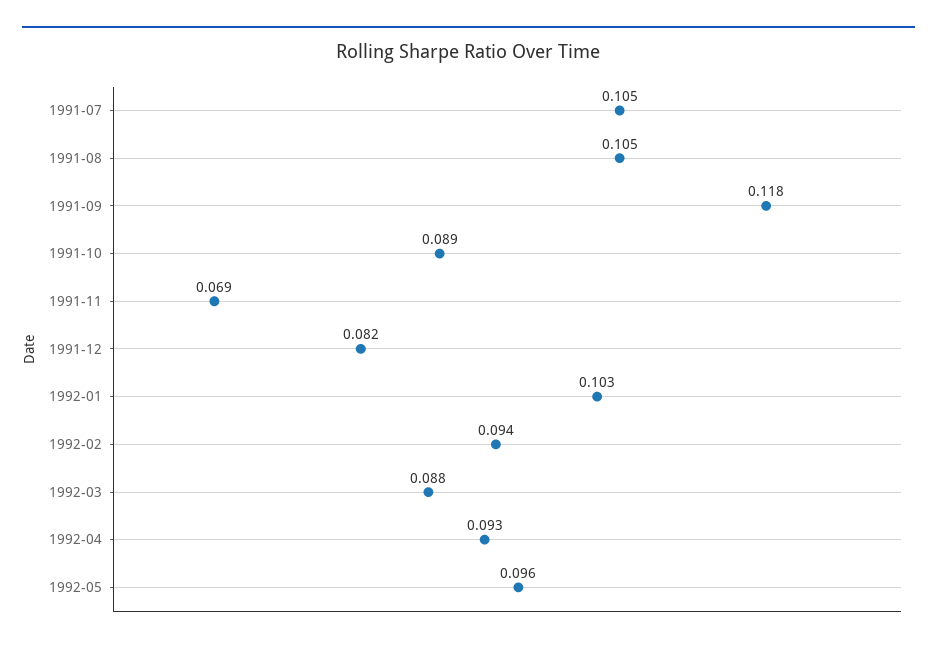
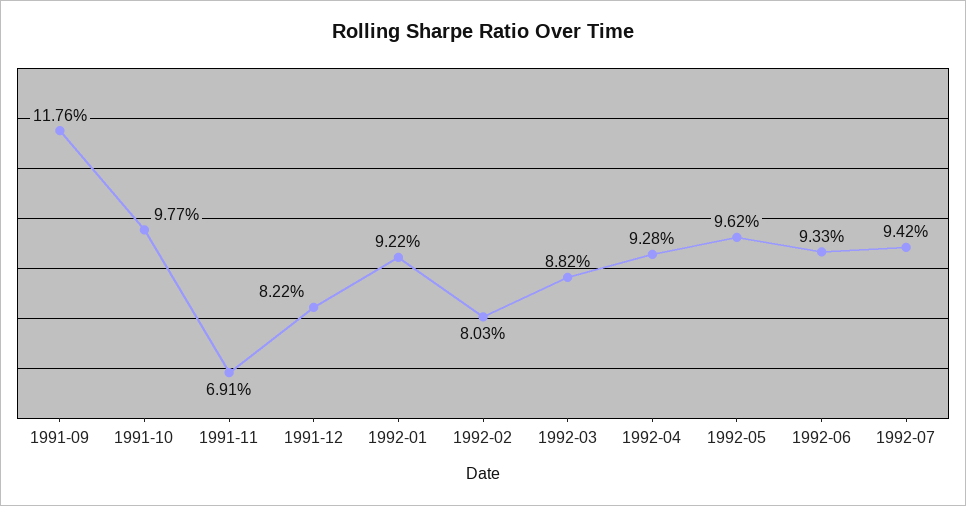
1991-07: 0.105 -> none
1991-08: 0.105 -> none
1991-10: 0.089 -> 0.0977
1992-01: 0.103 -> 0.0922
1992-02: 0.094 -> 0.0803
1992-06: none -> 0.0933
1992-07: none -> 0.0942

